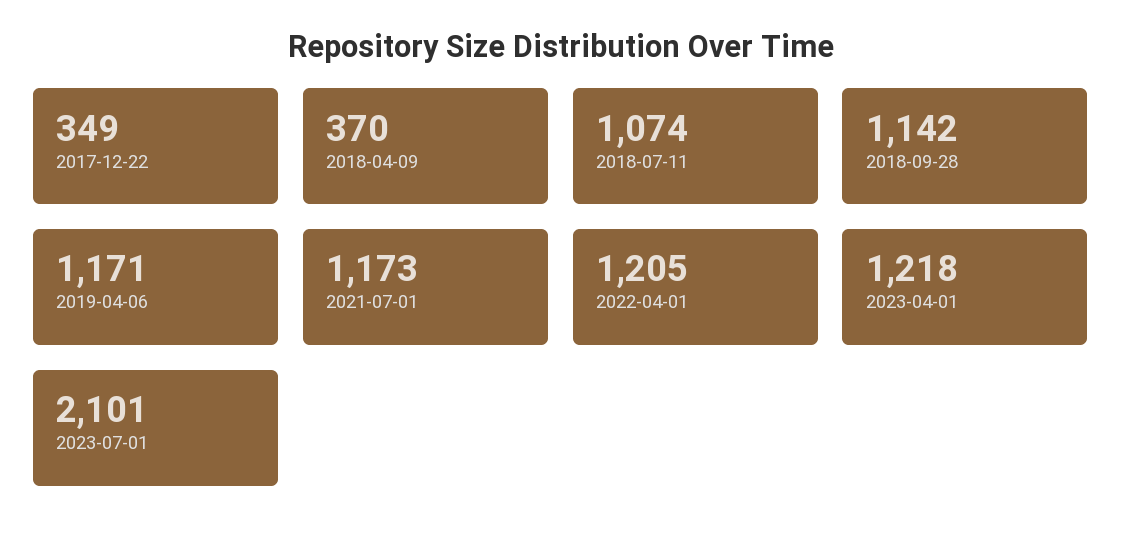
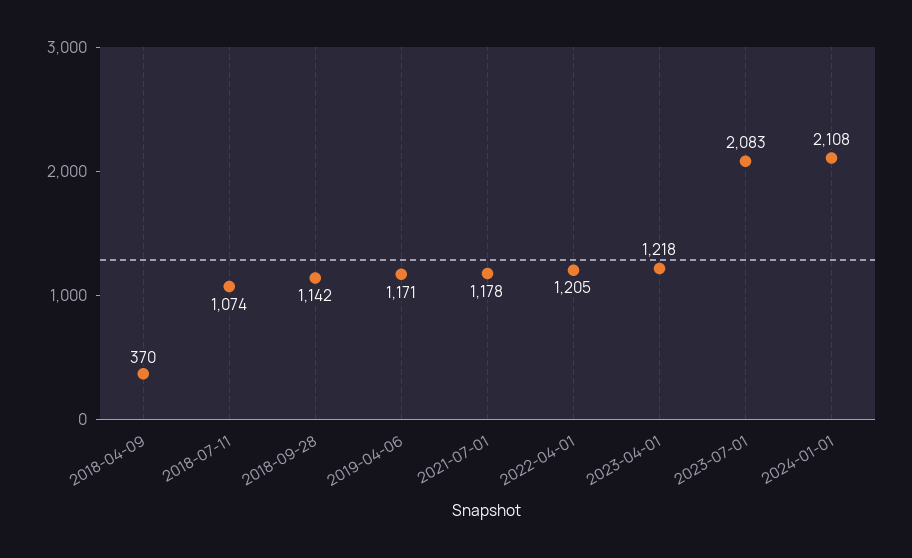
2017-12-22: 349 -> none
2021-07-01: 1173 -> 1178
2023-07-01: 2101 -> 2083
2024-01-01: none -> 2108

